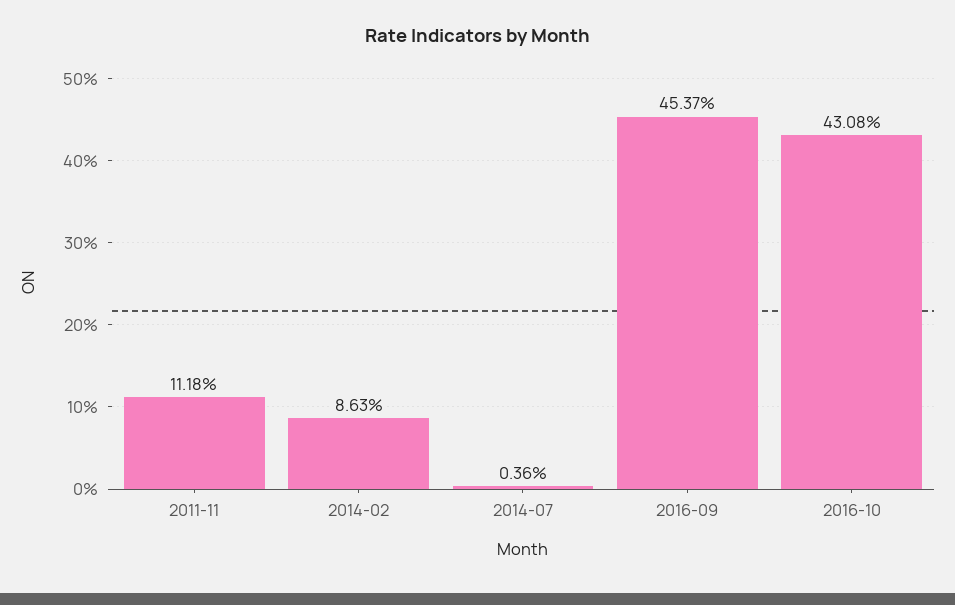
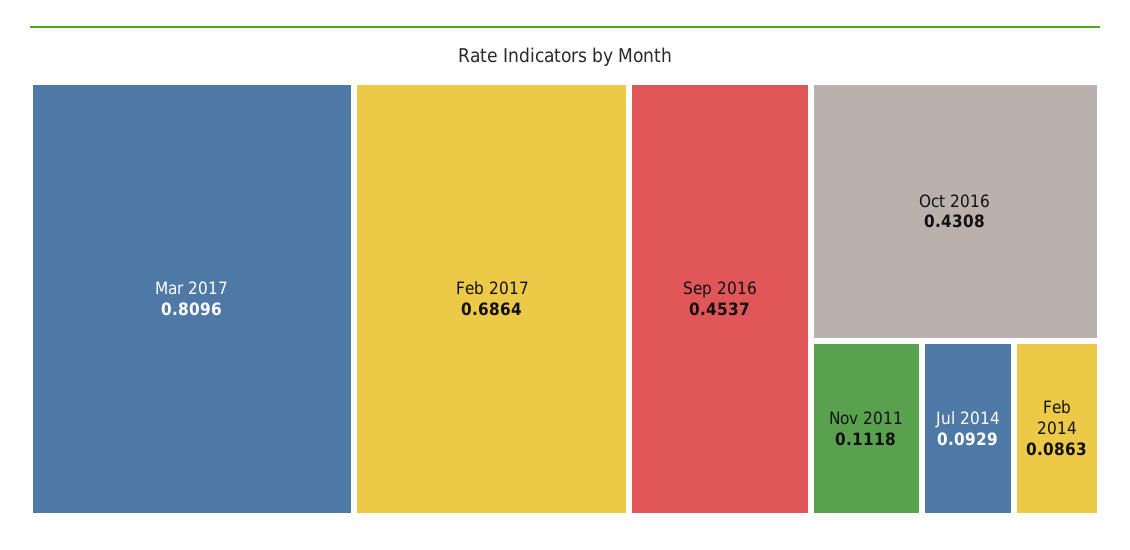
2014-07: 0.0036 -> 0.0929
Mar 2017: none -> 0.8096
Feb 2017: none -> 0.6864

